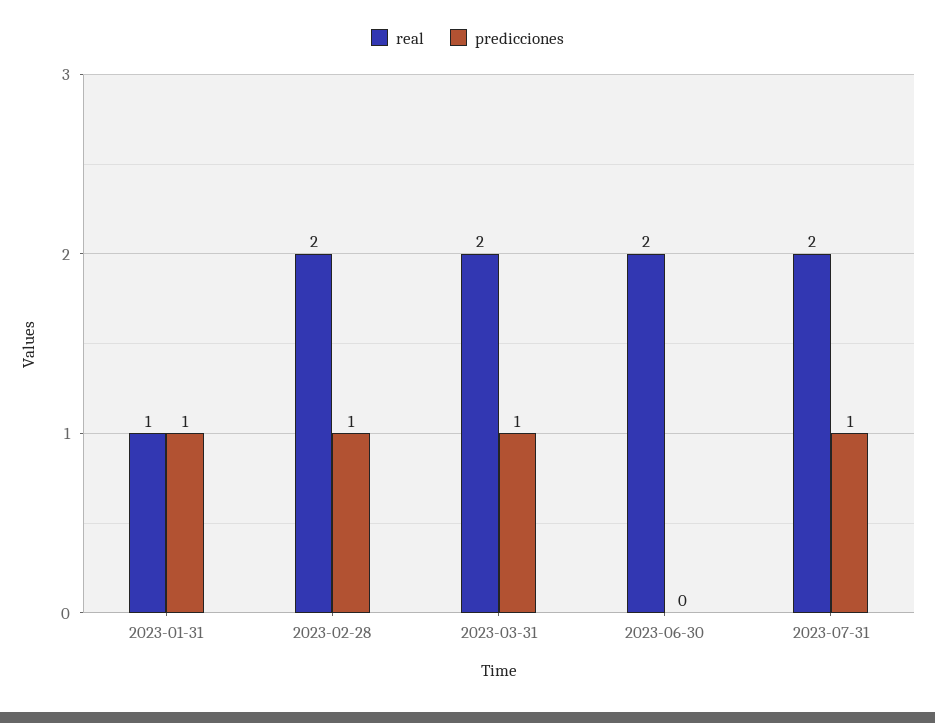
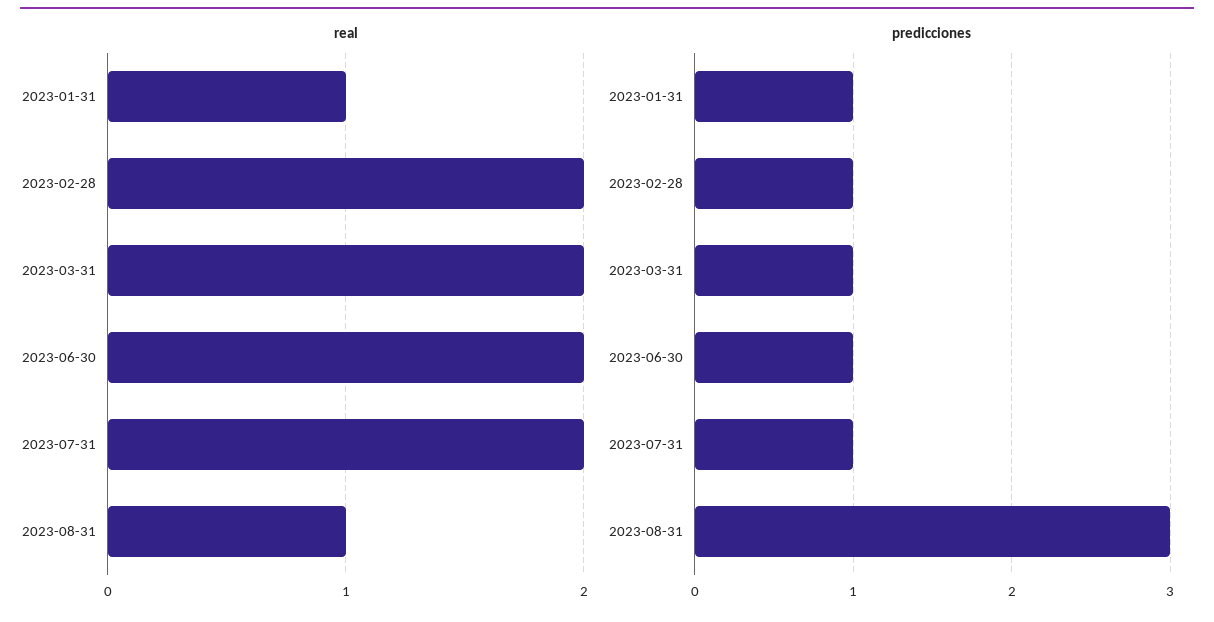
predicciones, 2023-06-30: 0 -> 1
real, 2023-08-31: none -> 1
predicciones, 2023-08-31: none -> 3

